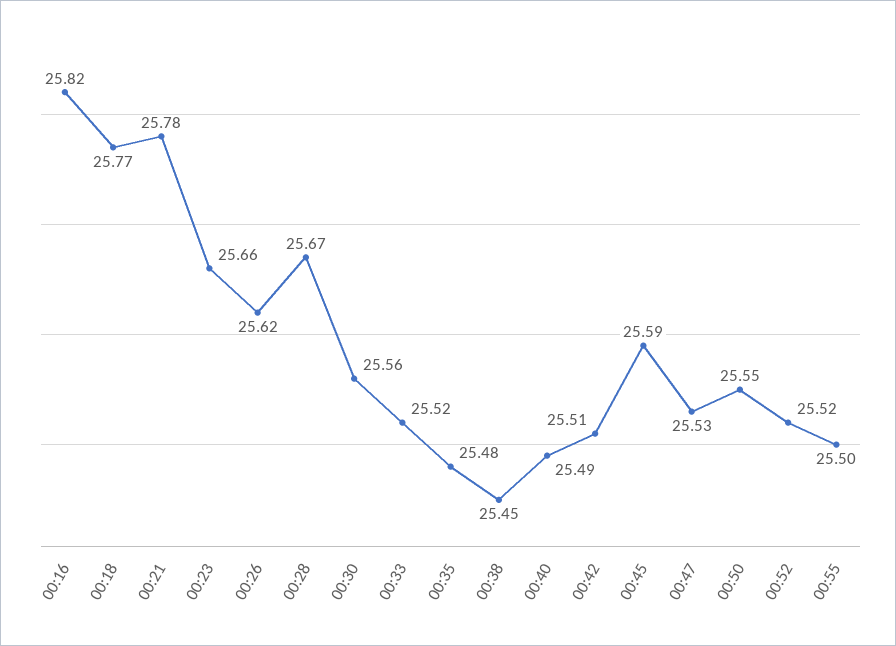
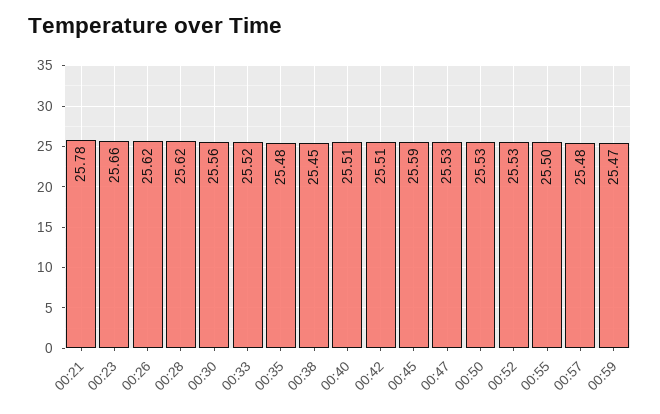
00:16: 25.82 -> none
00:18: 25.77 -> none
00:28: 25.67 -> 25.62
00:40: 25.49 -> 25.51
00:50: 25.55 -> 25.53
00:52: 25.52 -> 25.53
00:57: none -> 25.48
00:59: none -> 25.47

